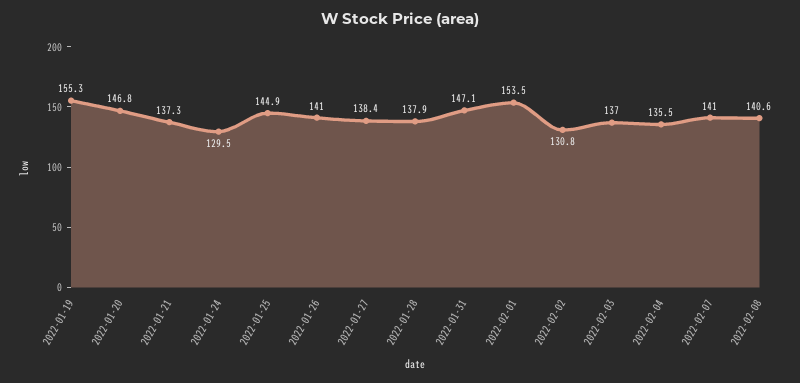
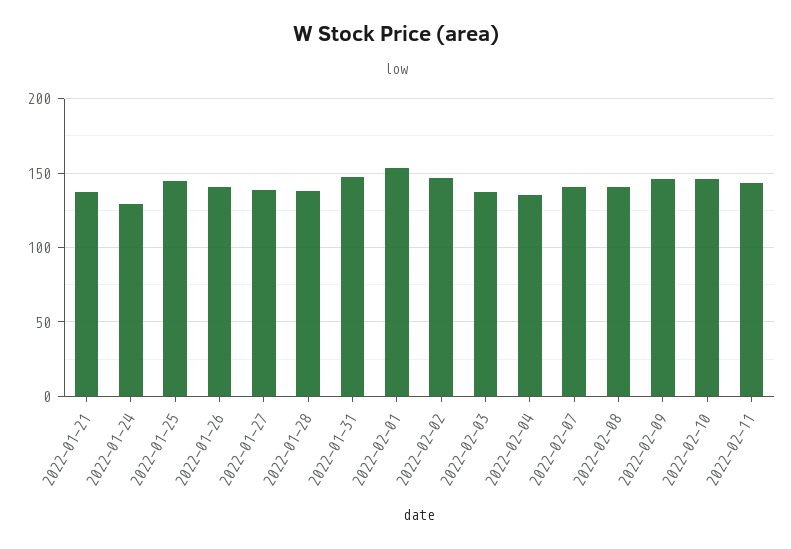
2022-01-19: 155.3 -> none
2022-01-20: 146.8 -> none
2022-02-02: 130.8 -> 145
2022-02-09: none -> 145
2022-02-10: none -> 145
2022-02-11: none -> 145

